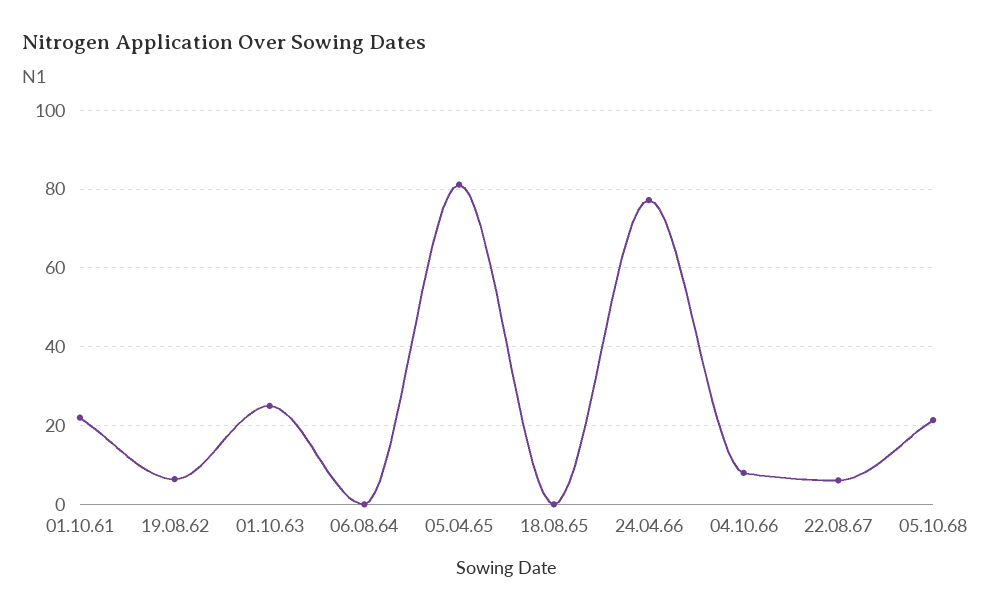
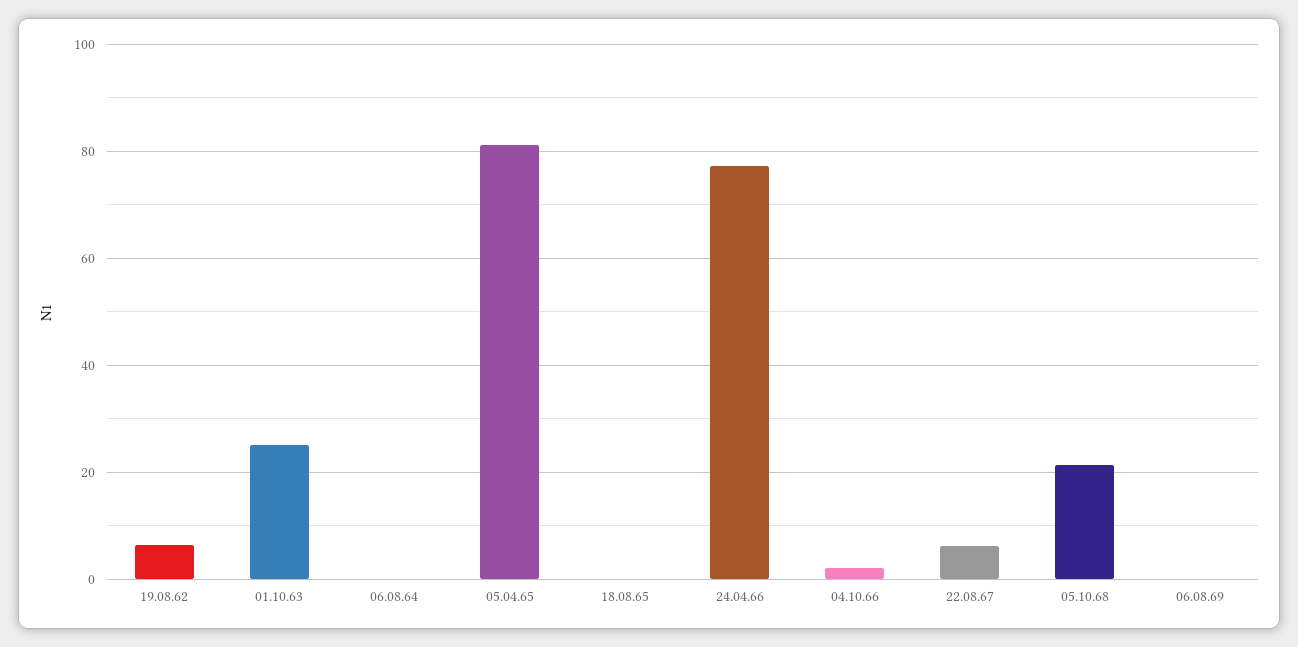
01.10.61: 22 -> none
04.10.66: 8 -> 2
06.08.69: none -> 0

